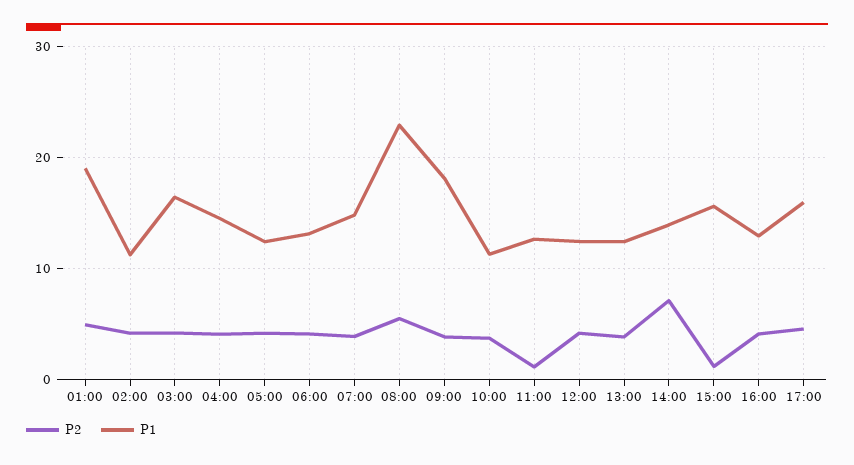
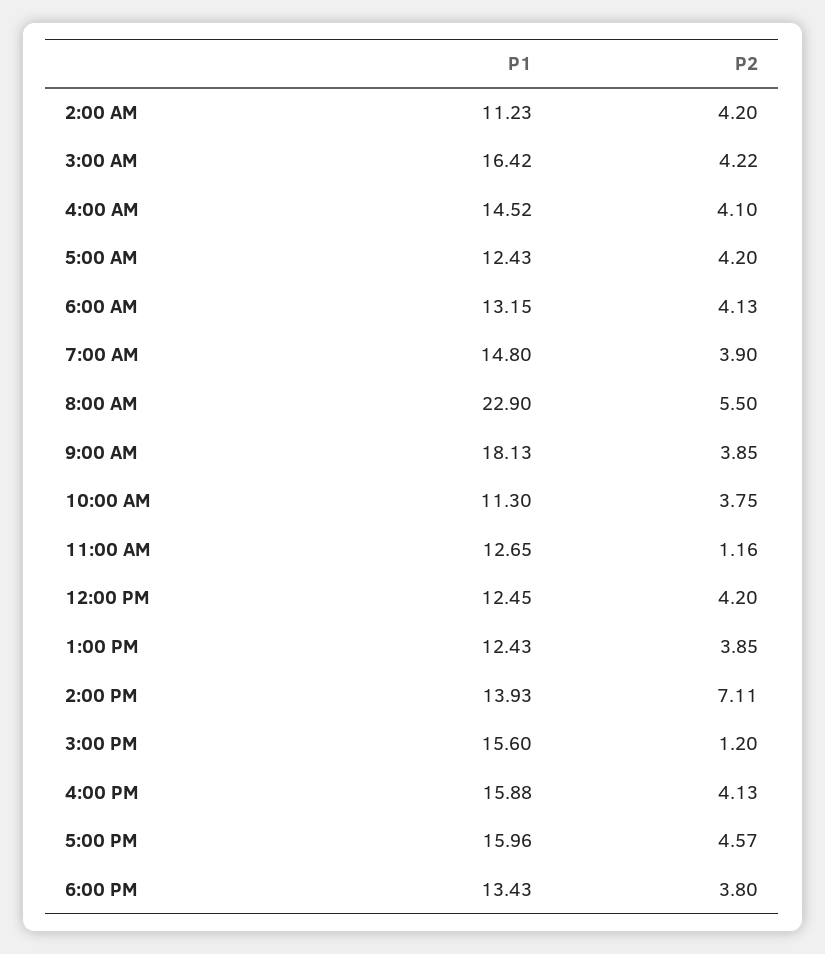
P2, 01:00: 5 -> none
P1, 01:00: 19 -> none
P1, 16:00: 13 -> 15.88
P1, 6:00 PM: none -> 13.43
P2, 6:00 PM: none -> 3.8

